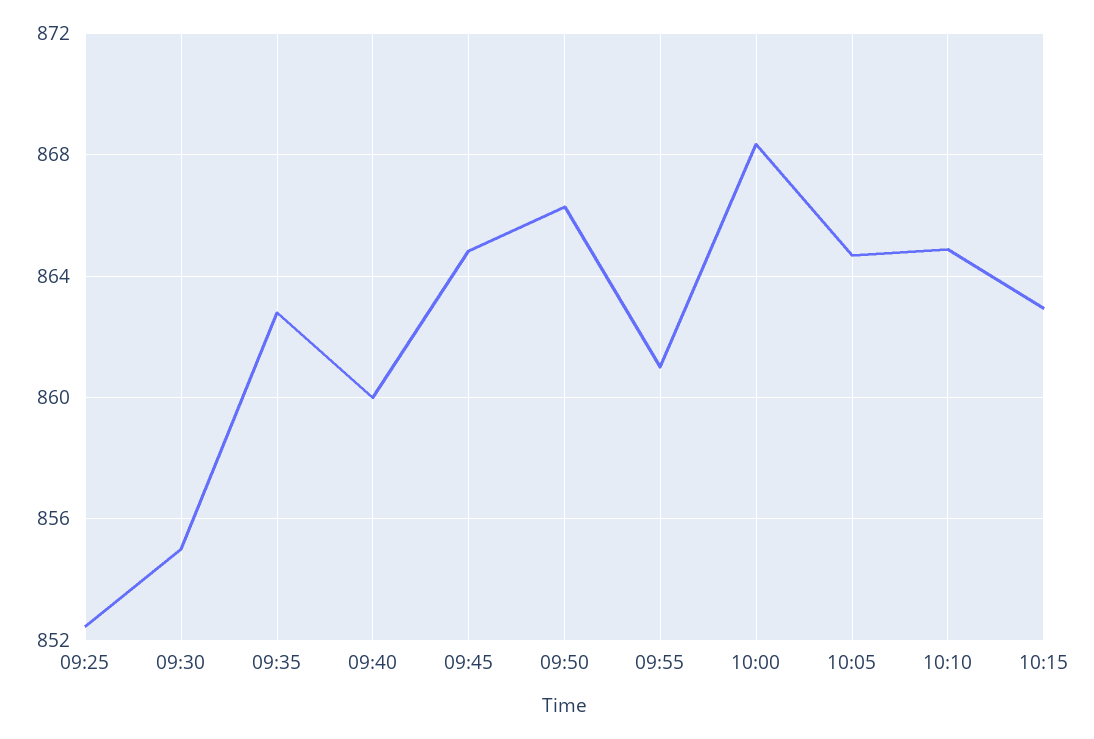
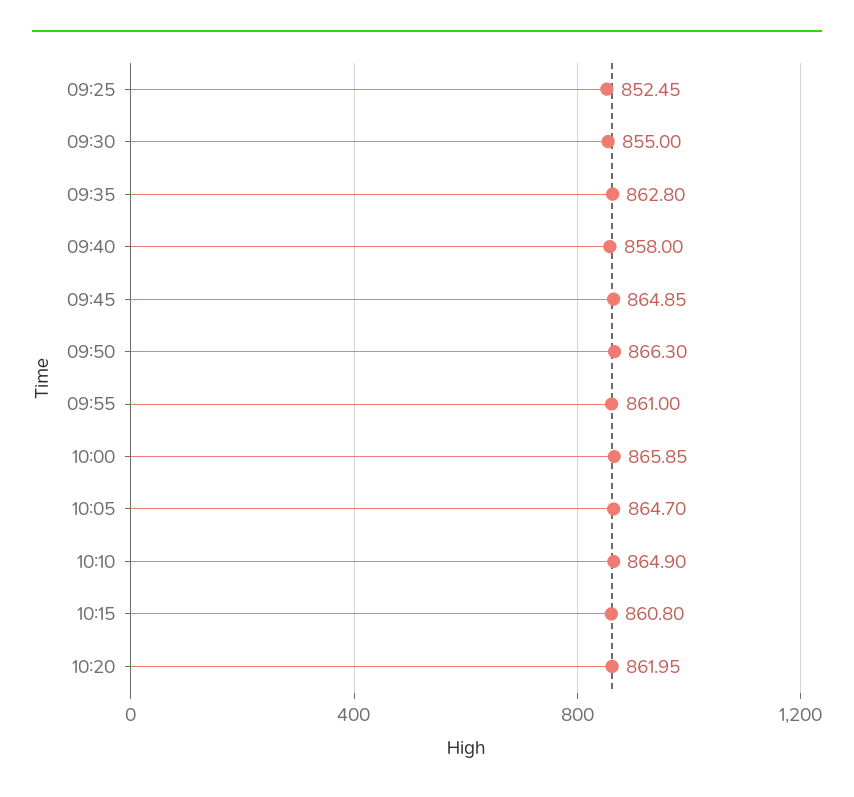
09:40: 860 -> 858
10:00: 868.5 -> 865.85
10:15: 863 -> 860.8
10:20: none -> 861.95

